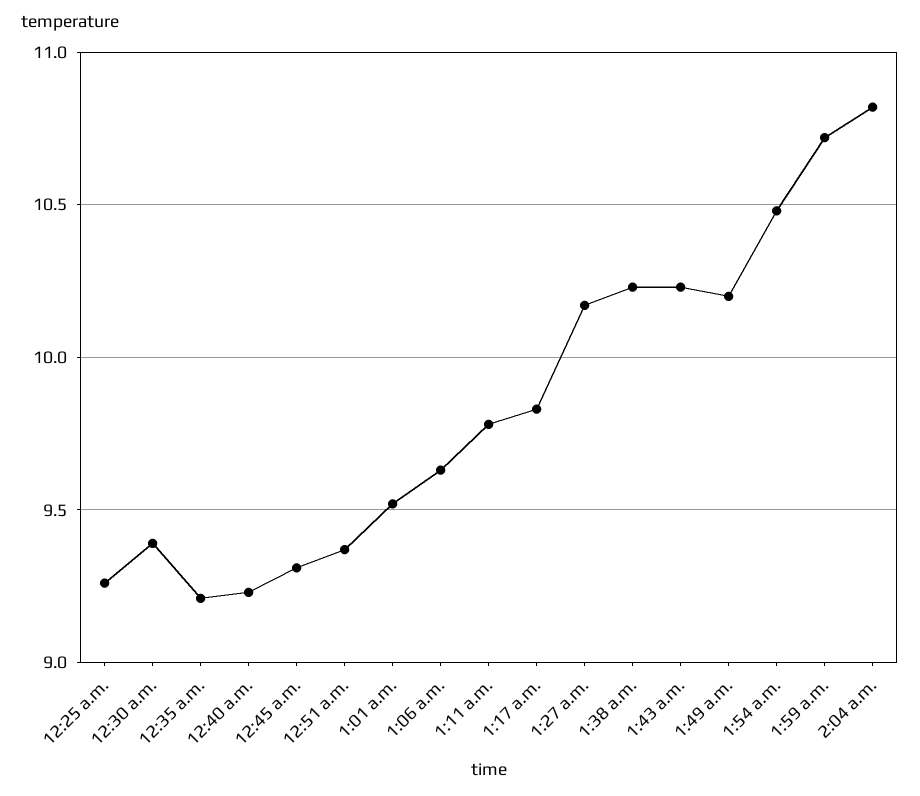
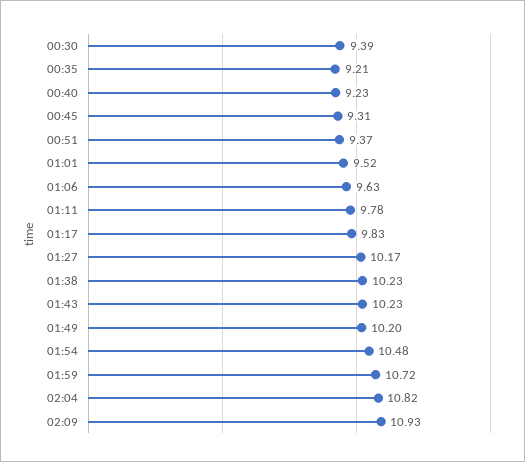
12:25 a.m.: 9.25 -> none
02:09: none -> 10.93

